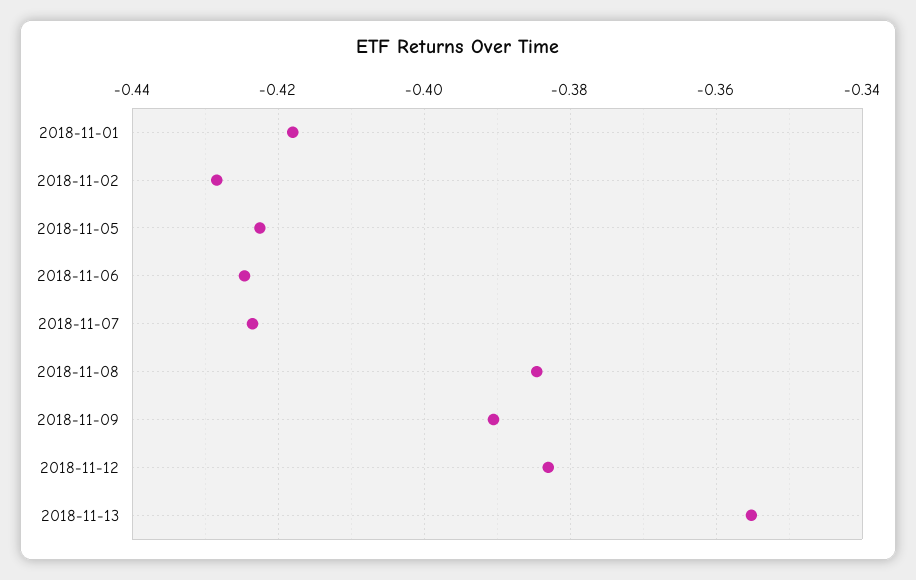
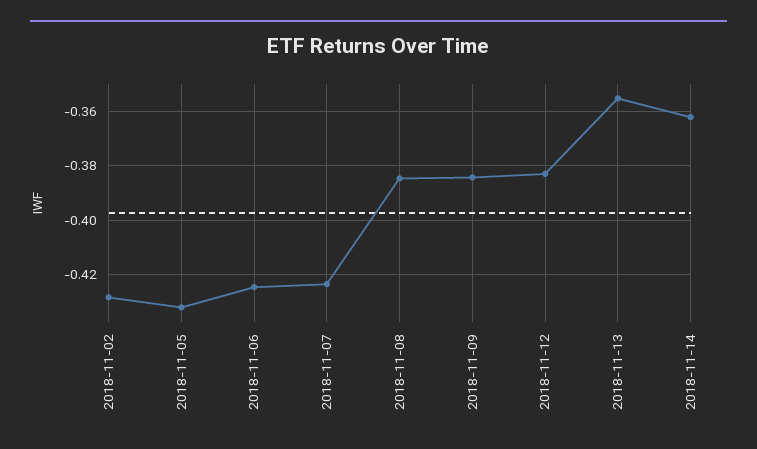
2018-11-01: -0.418 -> none
2018-11-05: -0.422 -> -0.4325
2018-11-09: -0.39 -> -0.385
2018-11-14: none -> -0.3625

